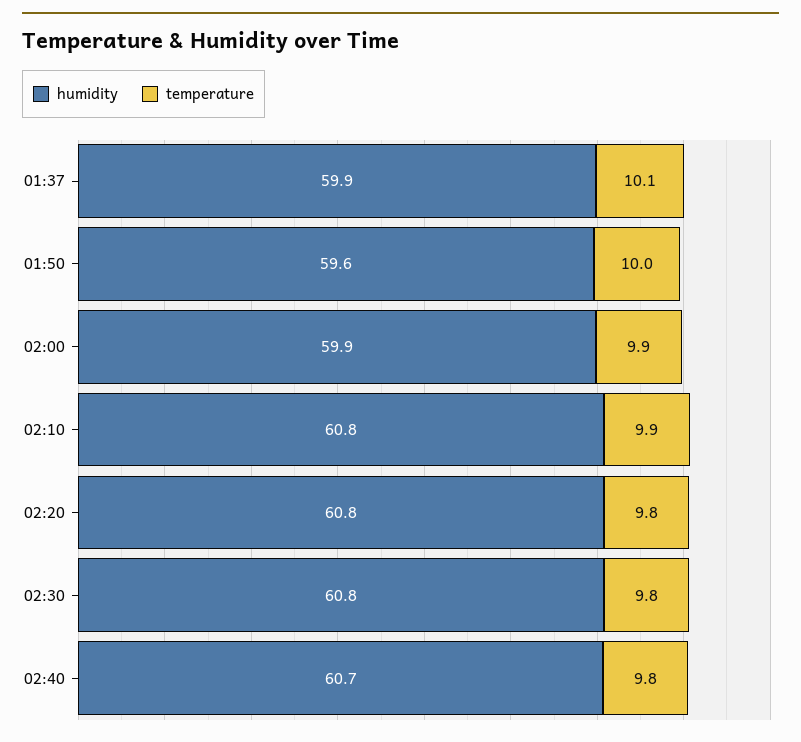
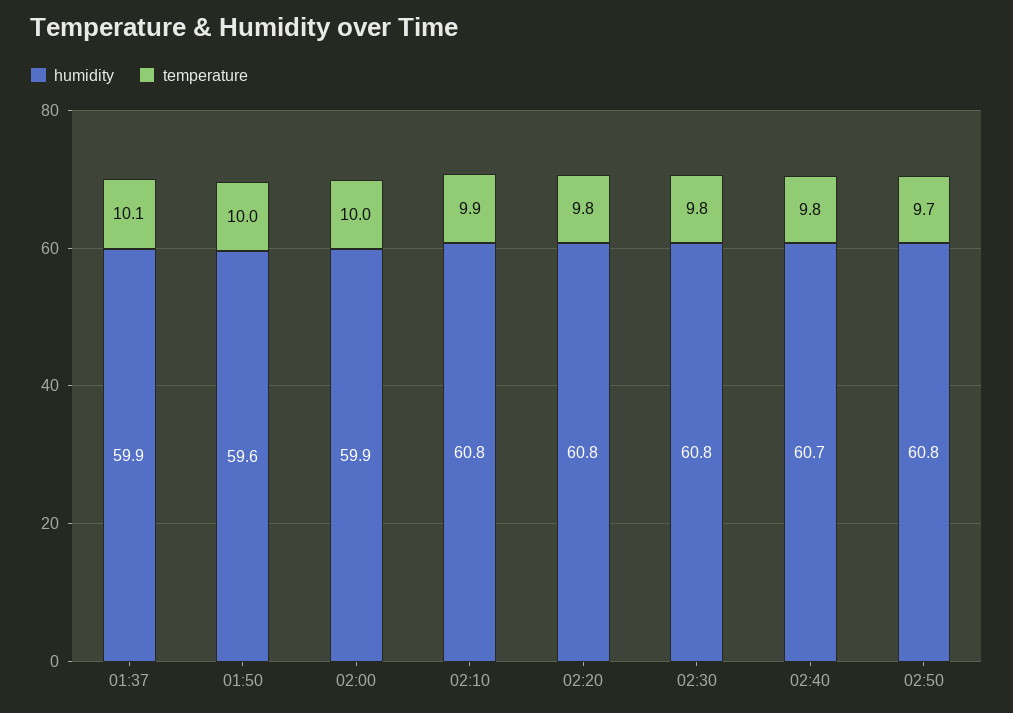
temperature, 02:00: 9.9 -> 10
humidity, 02:50: none -> 60.8
temperature, 02:50: none -> 9.7

